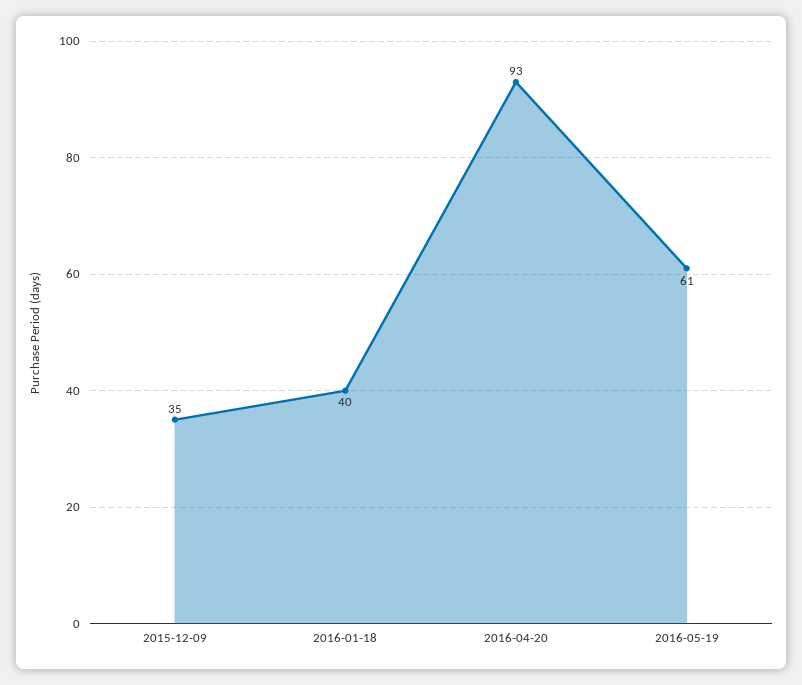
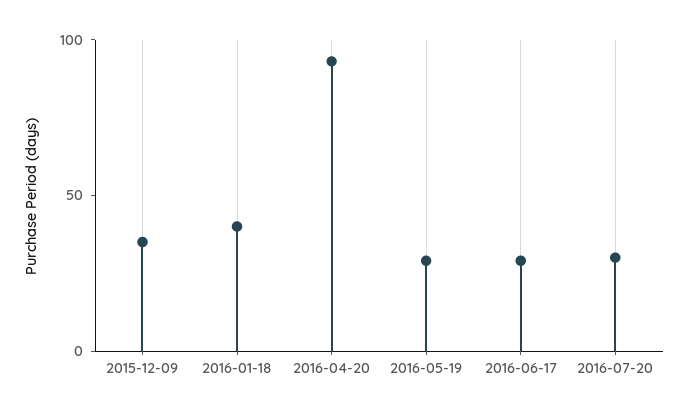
2016-05-19: 61 -> 30
2016-06-17: none -> 30
2016-07-20: none -> 30

